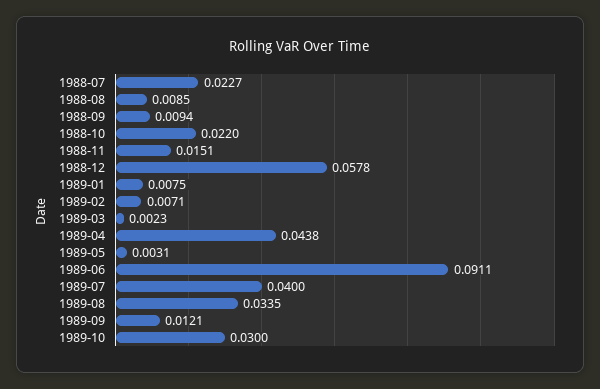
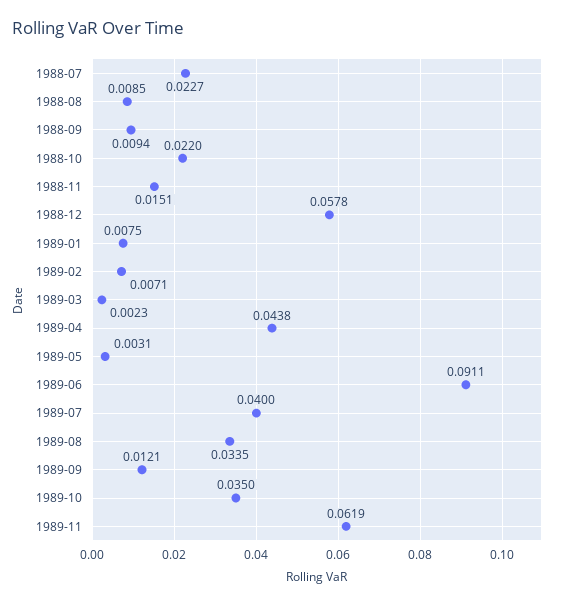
1989-10: 0.03 -> 0.035
1989-11: none -> 0.0619

